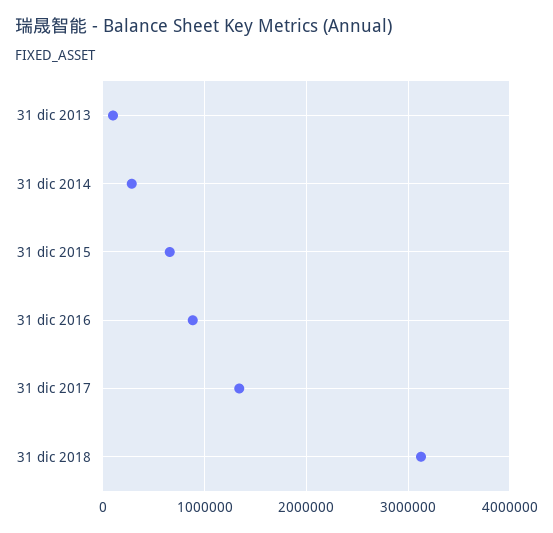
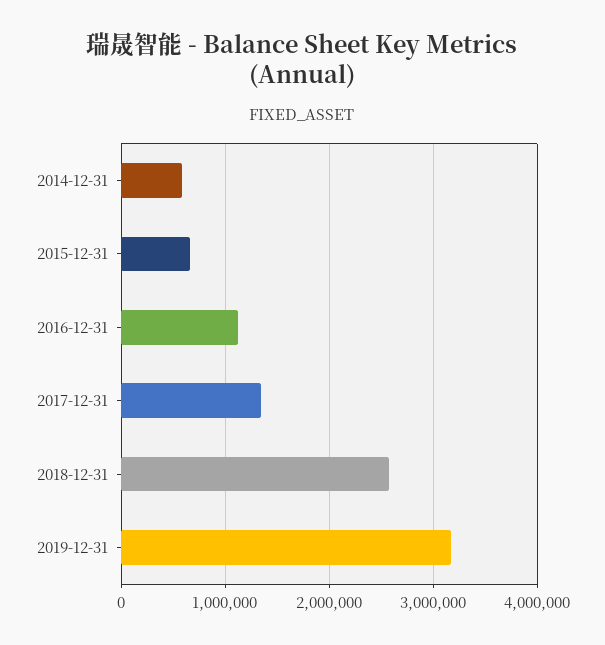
31 dic 2013: 100000 -> none
31 dic 2014: 300000 -> 600000
31 dic 2016: 900000 -> 1100000
31 dic 2018: 3100000 -> 2600000
2019-12-31: none -> 3200000

